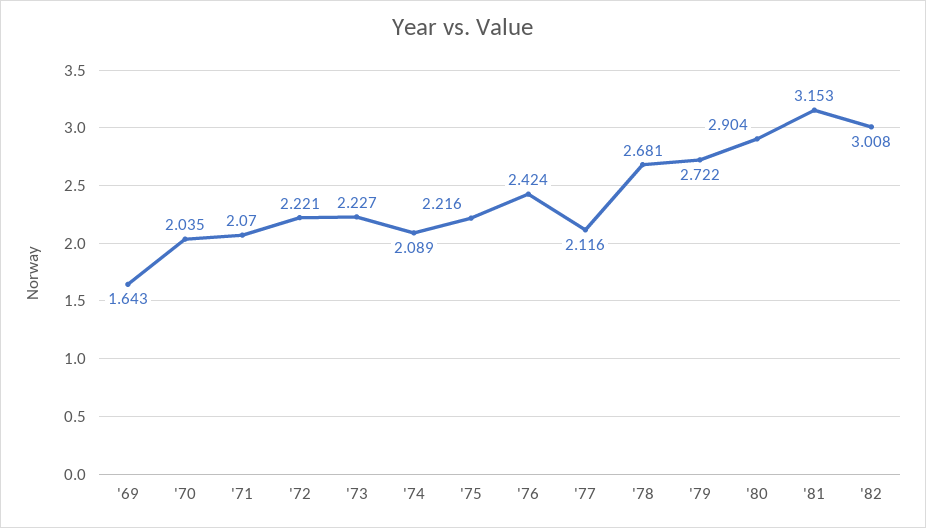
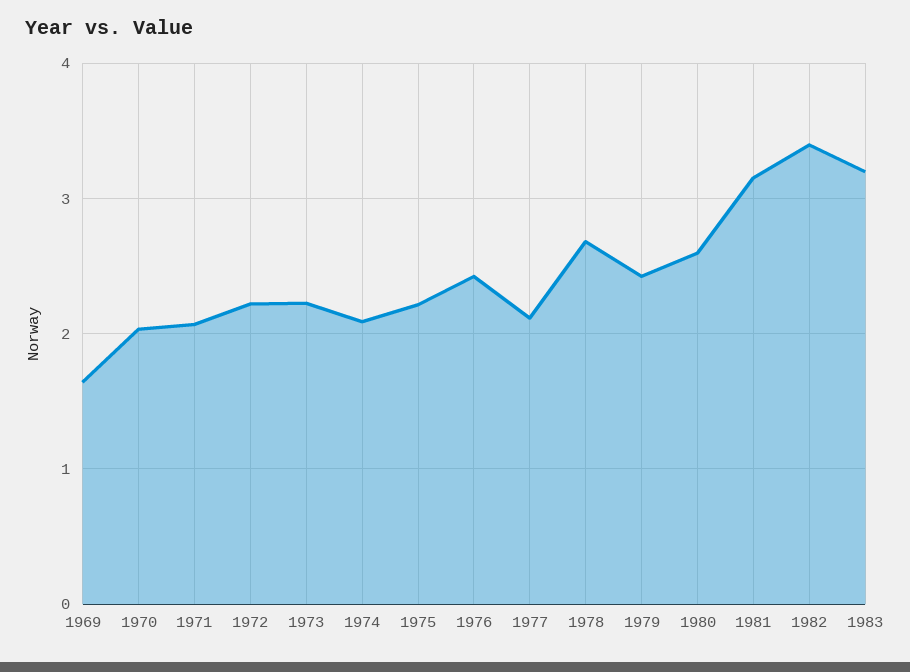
'79: 2.722 -> 2.4
'80: 2.904 -> 2.6
'82: 3.008 -> 3.4
1983: none -> 3.2

